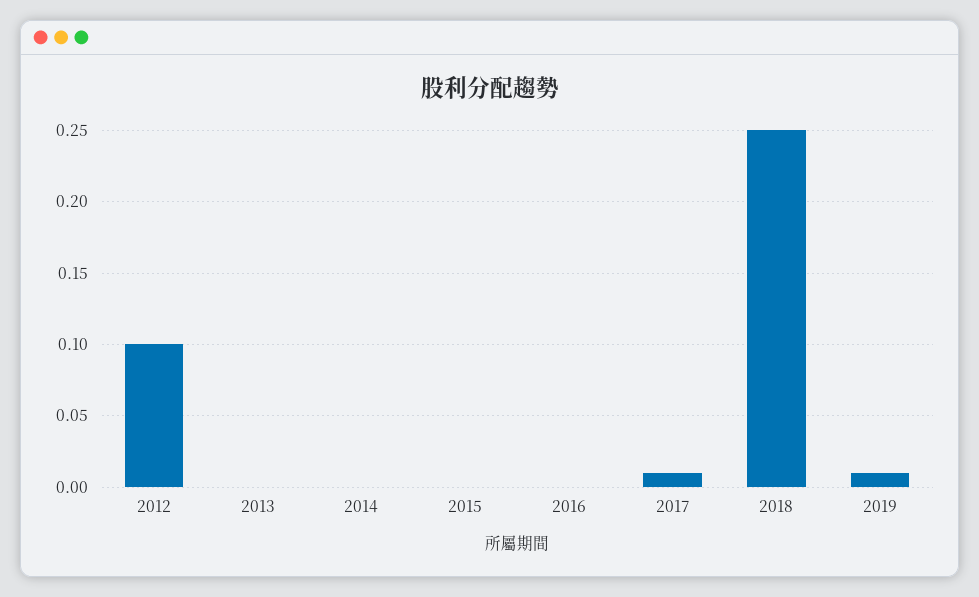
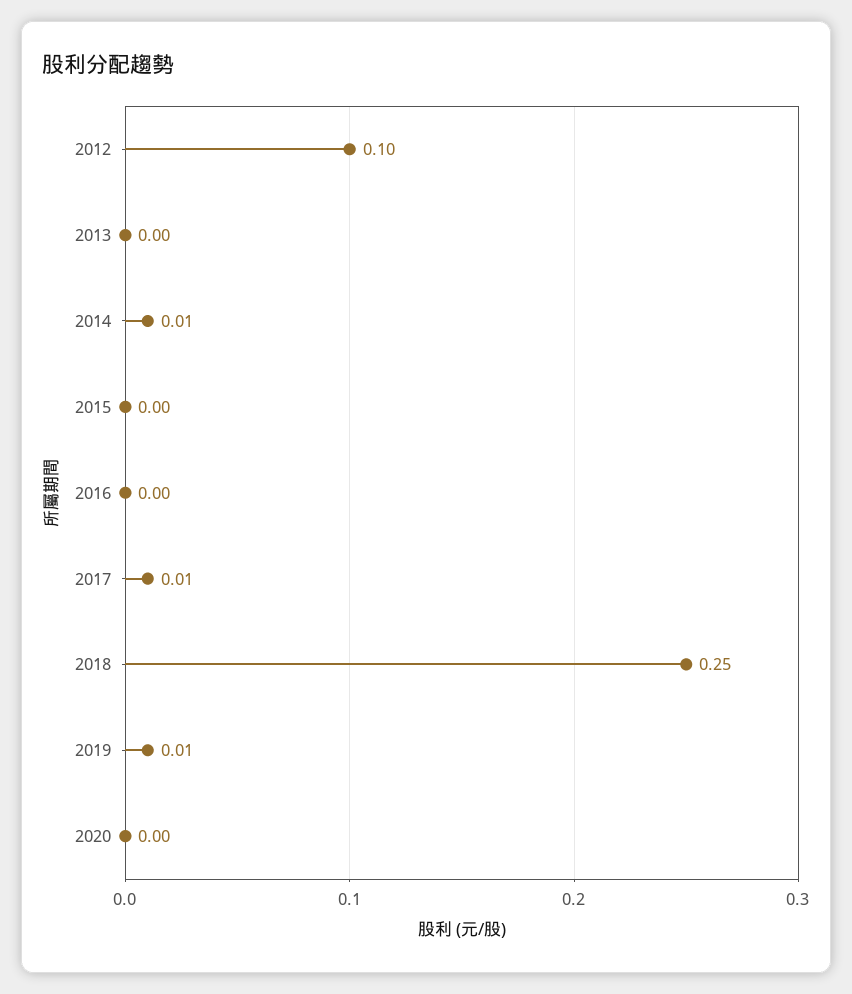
2014: 0 -> 0.01
2020: none -> 0

